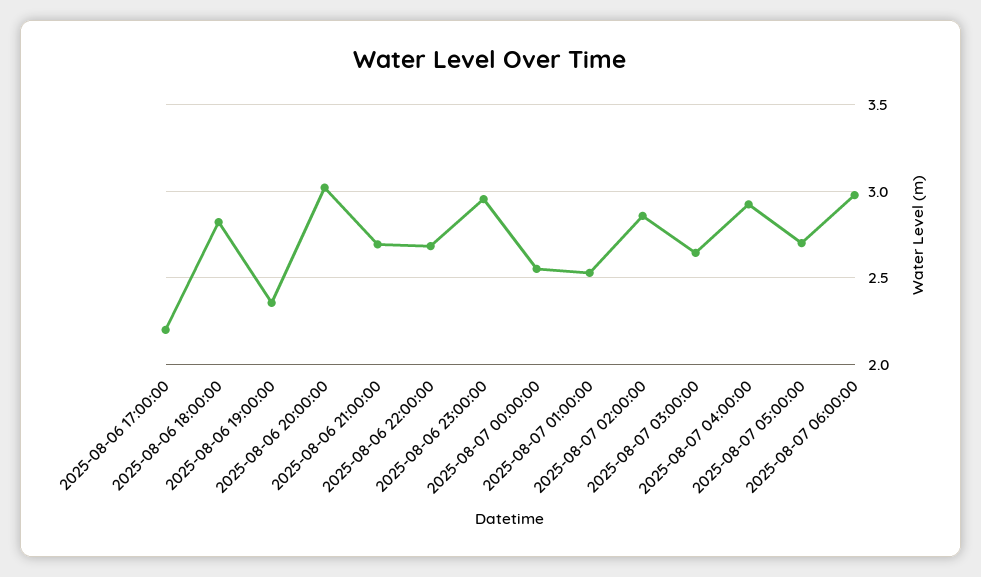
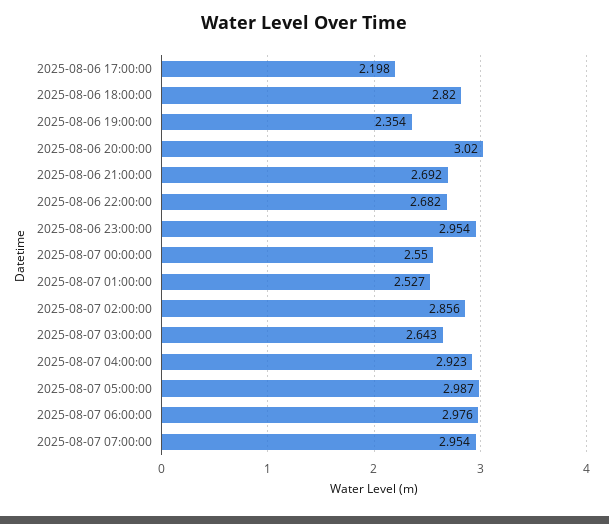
2025-08-07 05:00:00: 2.7 -> 2.987
2025-08-07 07:00:00: none -> 2.954

